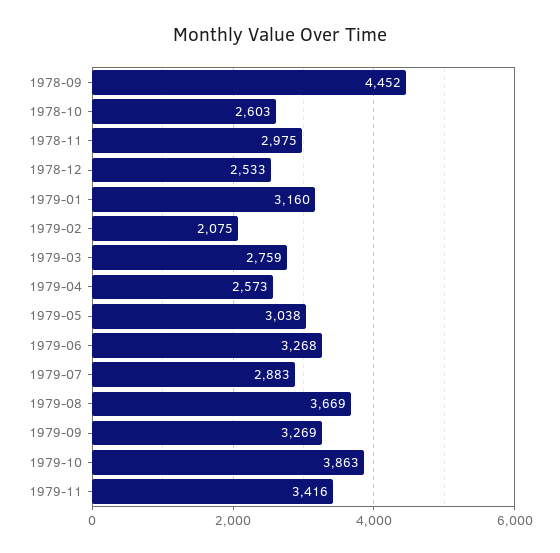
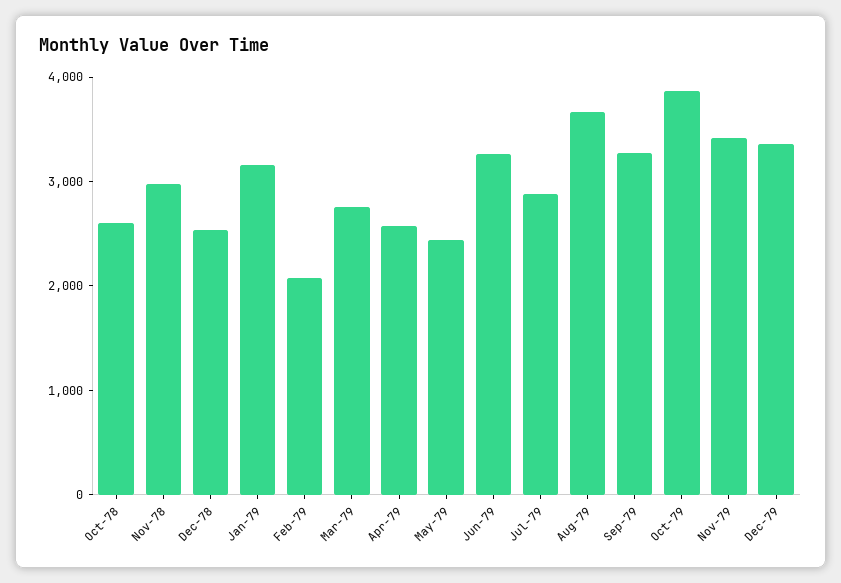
1978-09: 4452 -> none
1979-05: 3038 -> 2400
Dec-79: none -> 3400

